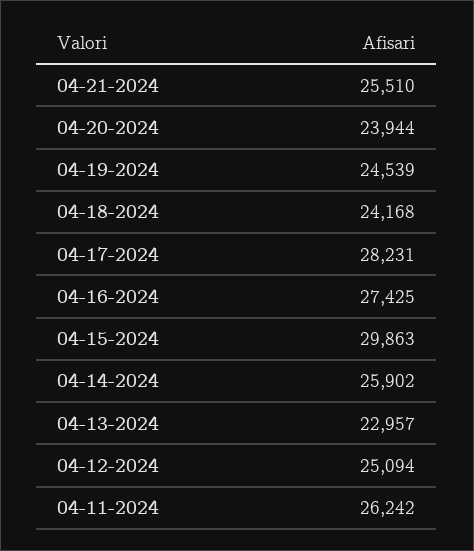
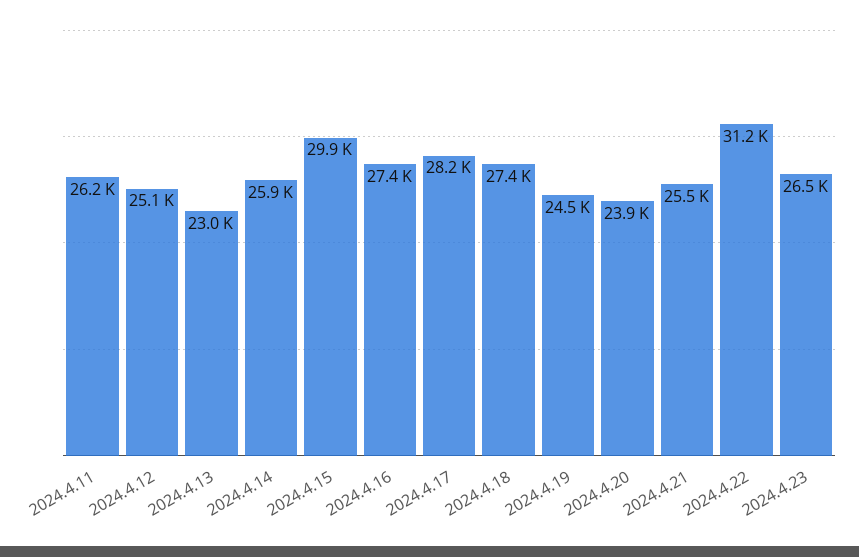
04-18-2024: 24168 -> 27400
2024.4.22: none -> 31200
2024.4.23: none -> 26500

